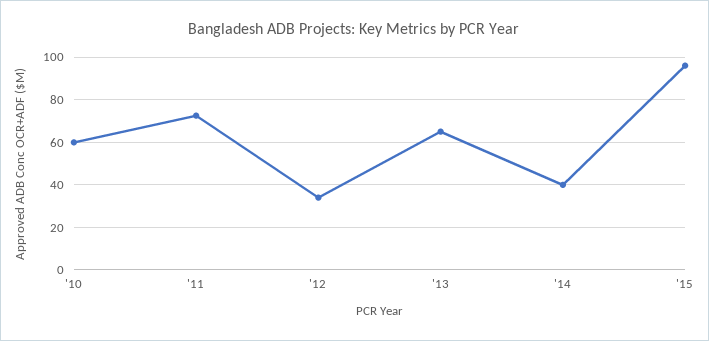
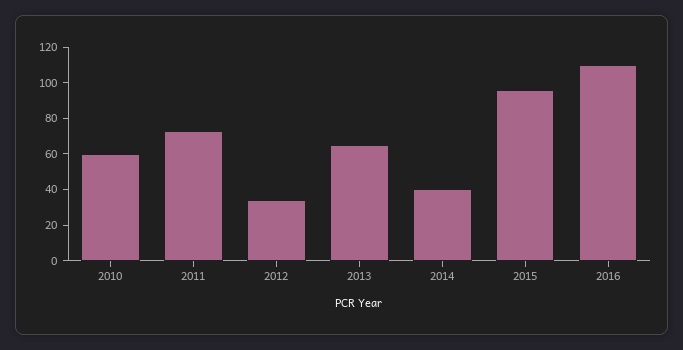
2016: none -> 110

